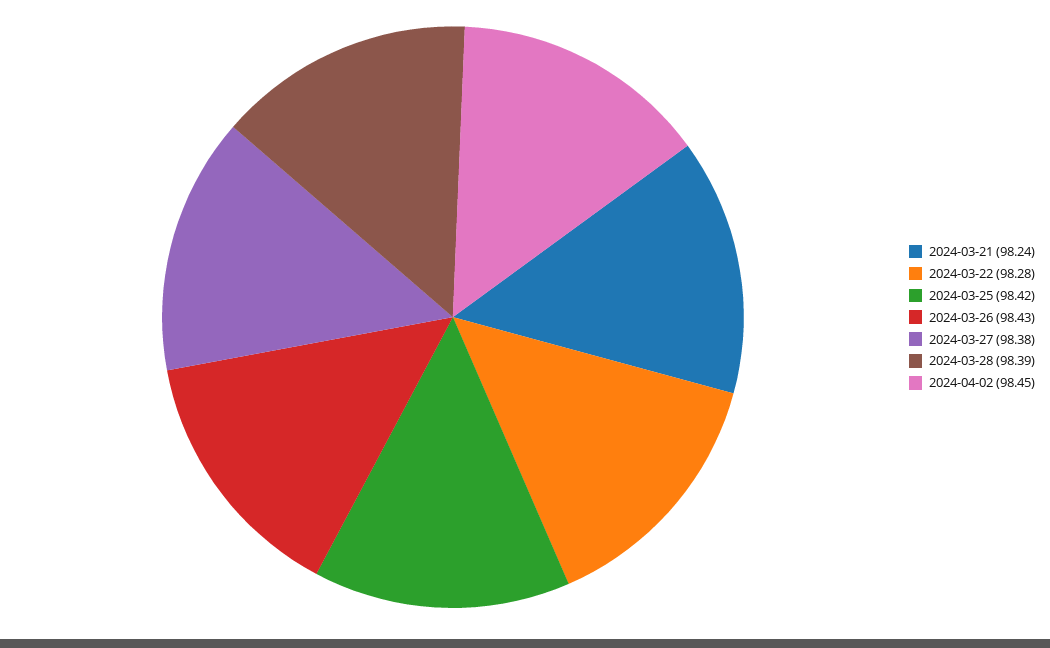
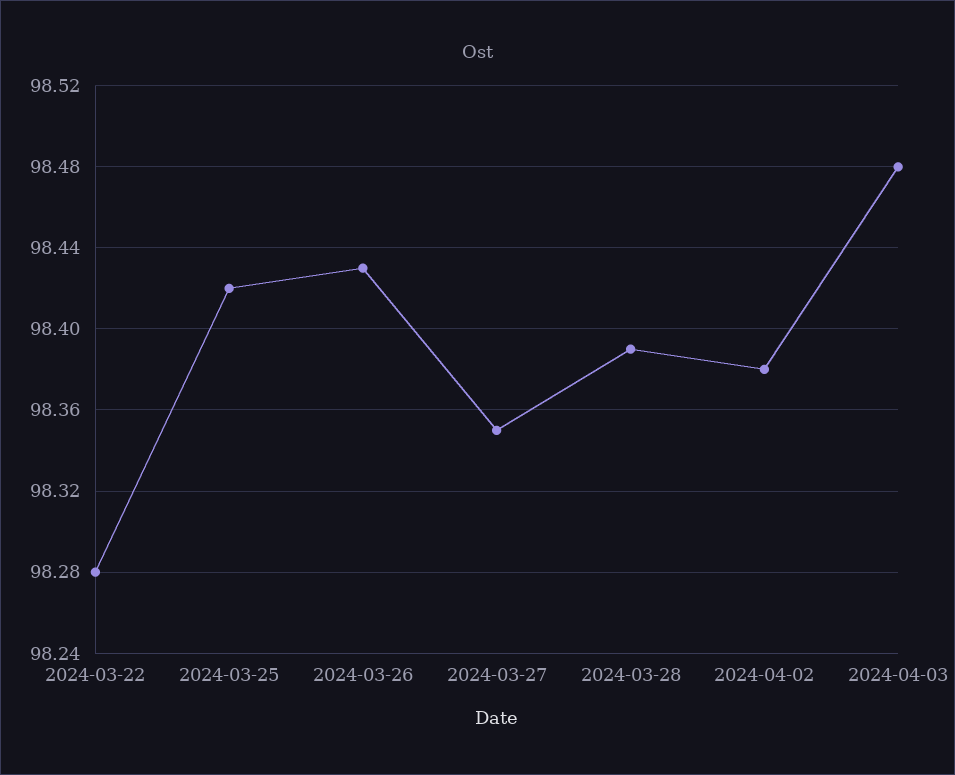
2024-03-21: 98.24 -> none
2024-03-27: 98.38 -> 98.35
2024-04-02: 98.45 -> 98.38
2024-04-03: none -> 98.48

